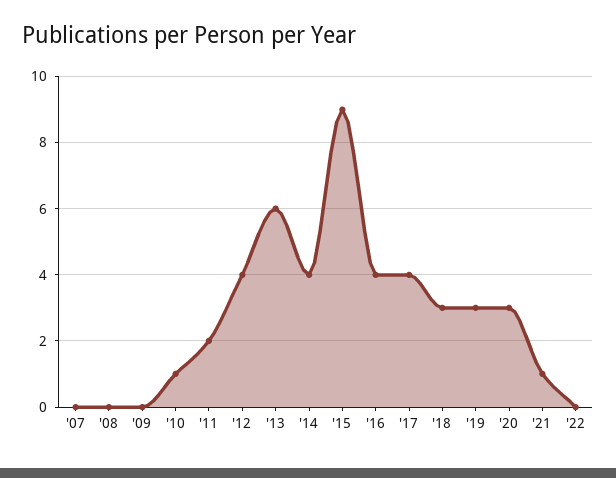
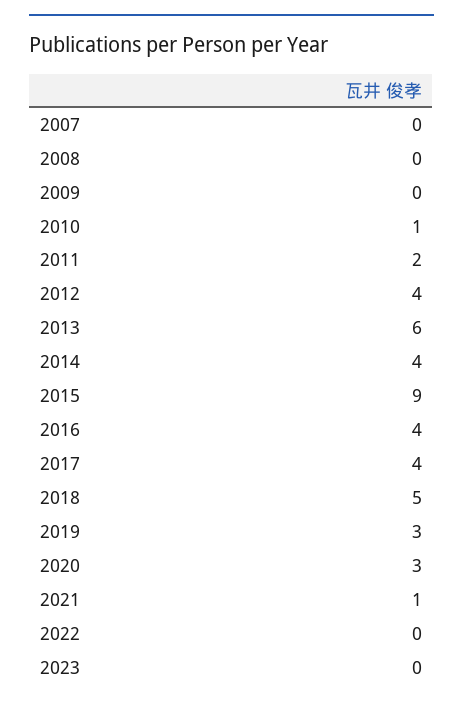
'18: 3 -> 5
2023: none -> 0

